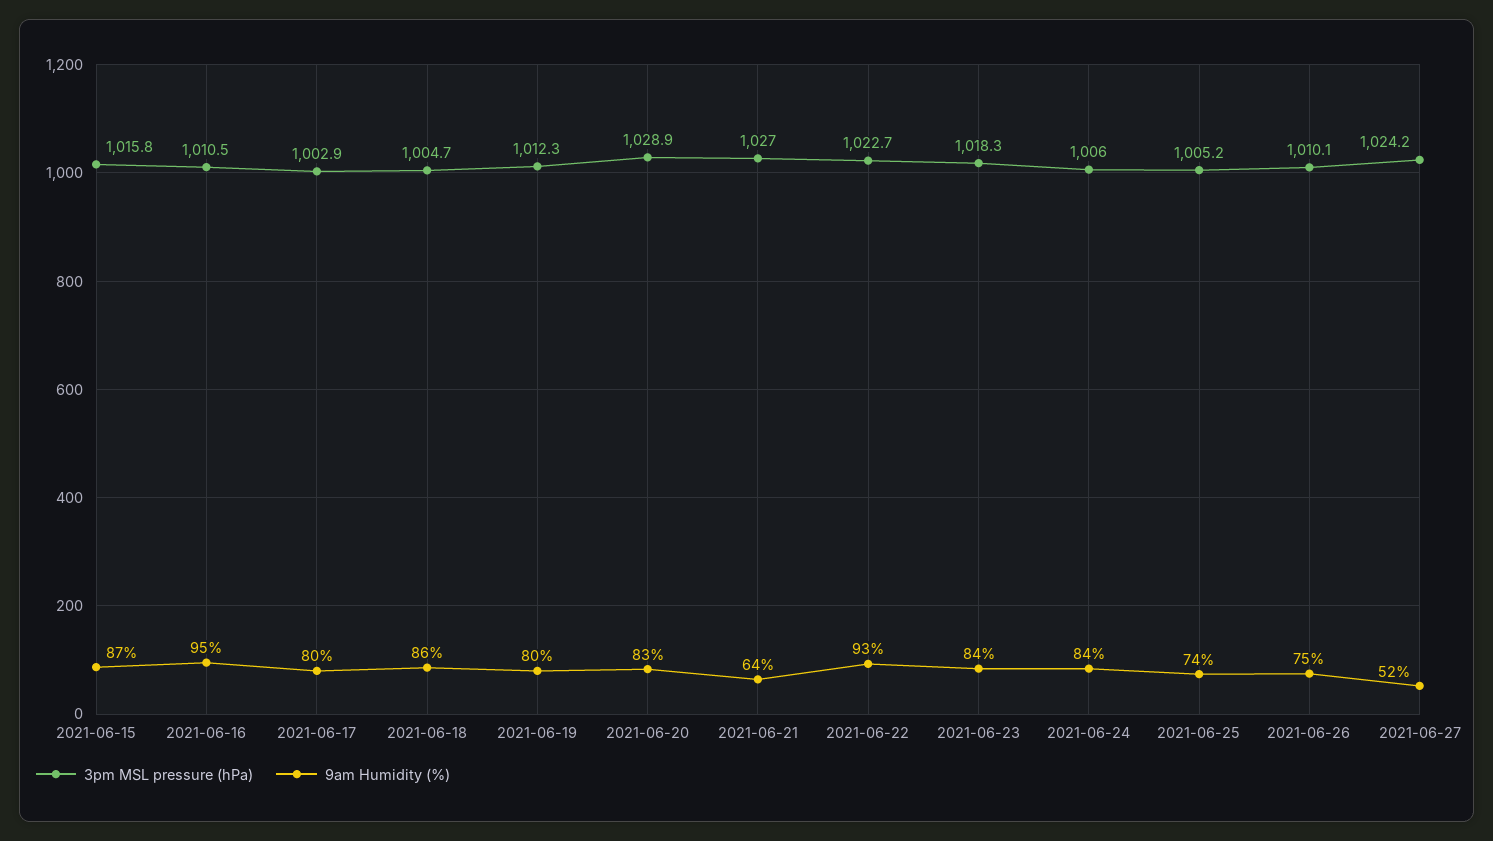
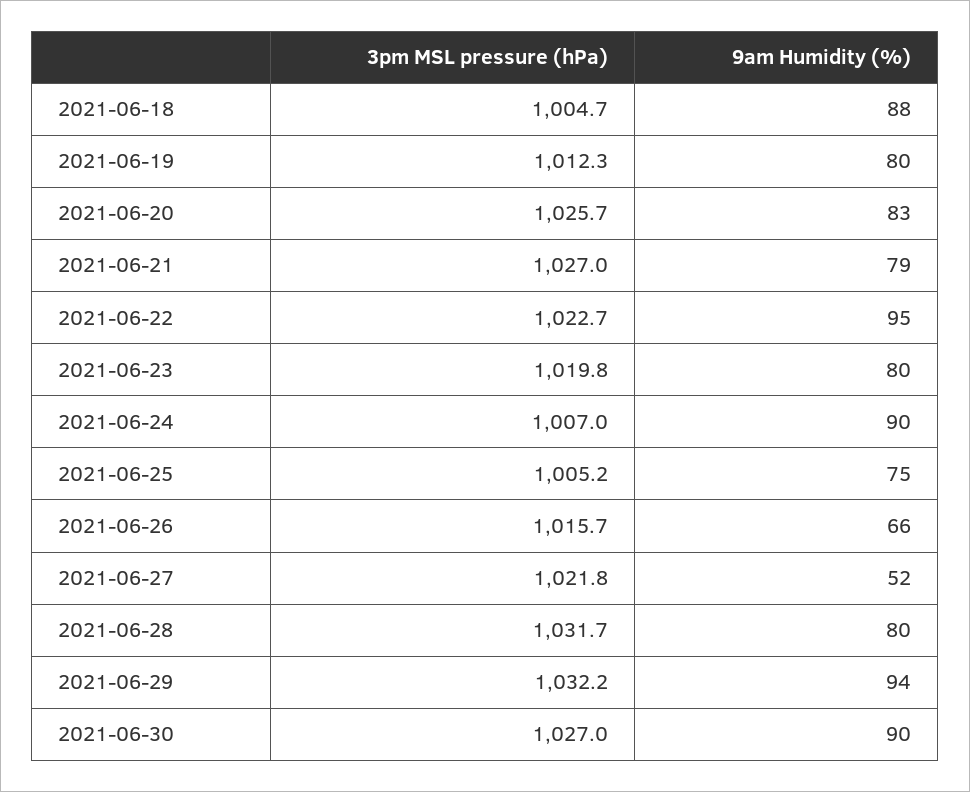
3pm MSL pressure (hPa), 2021-06-15: 1015.8 -> none
9am Humidity (%), 2021-06-15: 87 -> none
3pm MSL pressure (hPa), 2021-06-16: 1010.5 -> none
9am Humidity (%), 2021-06-16: 95 -> none
3pm MSL pressure (hPa), 2021-06-17: 1002.9 -> none
9am Humidity (%), 2021-06-17: 80 -> none
9am Humidity (%), 2021-06-18: 86 -> 88
3pm MSL pressure (hPa), 2021-06-20: 1028.9 -> 1025.7
9am Humidity (%), 2021-06-21: 64 -> 79
9am Humidity (%), 2021-06-22: 93 -> 95
3pm MSL pressure (hPa), 2021-06-23: 1018.3 -> 1019.8
9am Humidity (%), 2021-06-23: 84 -> 80
3pm MSL pressure (hPa), 2021-06-24: 1006 -> 1007
9am Humidity (%), 2021-06-24: 84 -> 90
9am Humidity (%), 2021-06-25: 74 -> 75
3pm MSL pressure (hPa), 2021-06-26: 1010.1 -> 1015.7
9am Humidity (%), 2021-06-26: 75 -> 66
3pm MSL pressure (hPa), 2021-06-27: 1024.2 -> 1021.8
3pm MSL pressure (hPa), 2021-06-28: none -> 1031.7
9am Humidity (%), 2021-06-28: none -> 80
3pm MSL pressure (hPa), 2021-06-29: none -> 1032.2
9am Humidity (%), 2021-06-29: none -> 94
3pm MSL pressure (hPa), 2021-06-30: none -> 1027
9am Humidity (%), 2021-06-30: none -> 90

